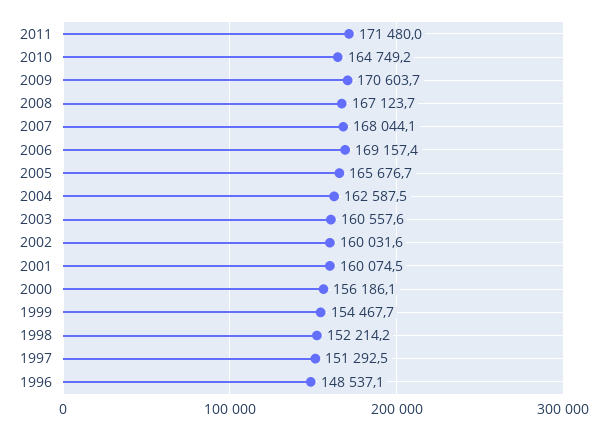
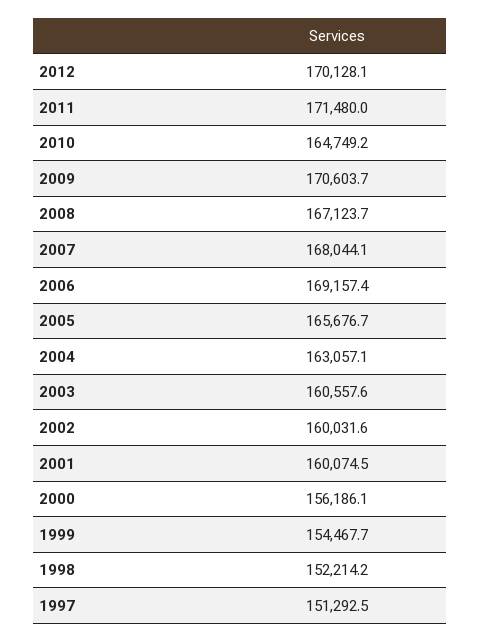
2004: 162587.5 -> 163057.1
1996: 148537.1 -> none
2012: none -> 170128.1

